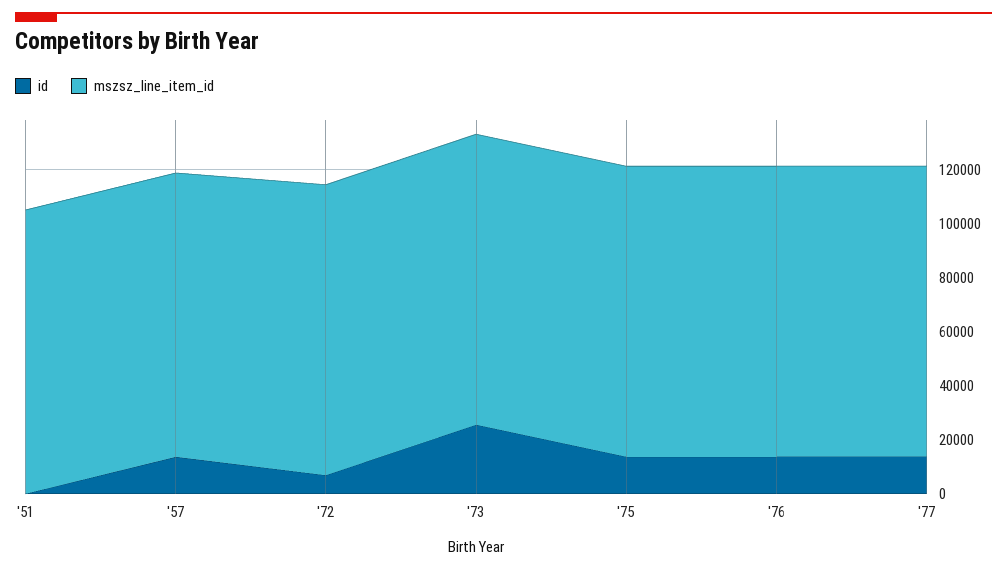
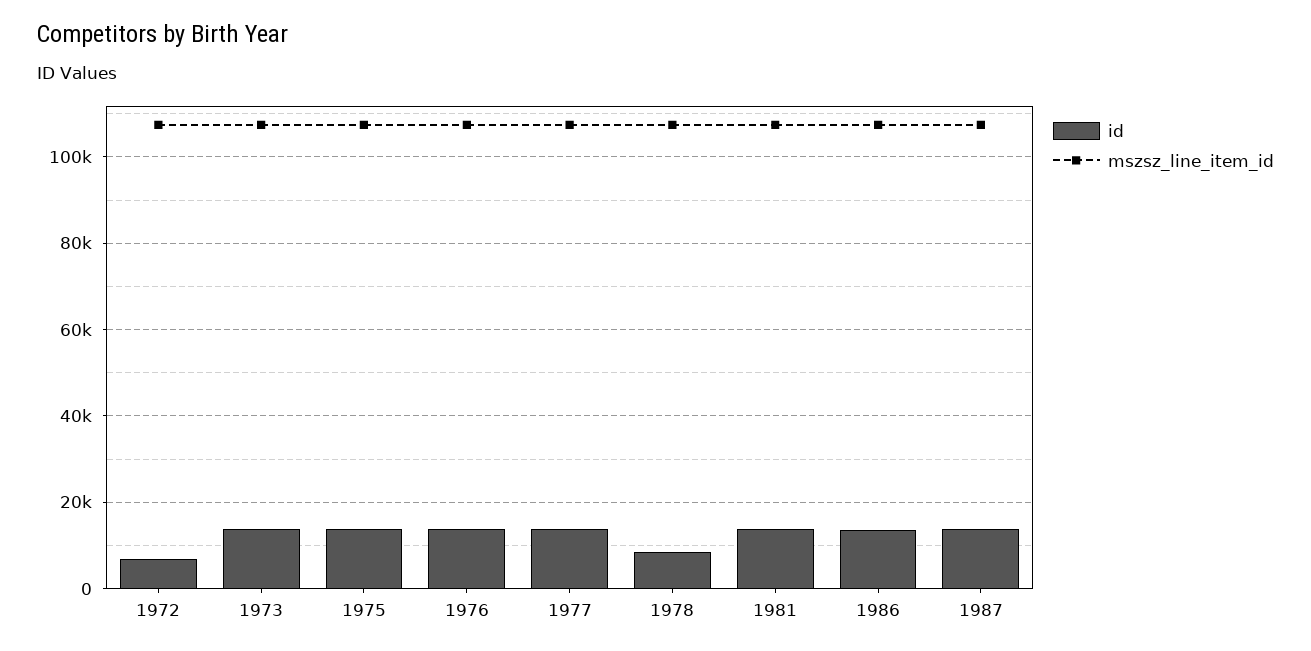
id, '51: 0 -> none
mszsz_line_item_id, '51: 105000 -> none
id, '57: 15000 -> none
mszsz_line_item_id, '57: 105000 -> none
id, '73: 25000 -> 14000
id, 1978: none -> 8000
mszsz_line_item_id, 1978: none -> 108000
id, 1981: none -> 14000
mszsz_line_item_id, 1981: none -> 108000
id, 1986: none -> 14000
mszsz_line_item_id, 1986: none -> 108000
id, 1987: none -> 14000
mszsz_line_item_id, 1987: none -> 108000

